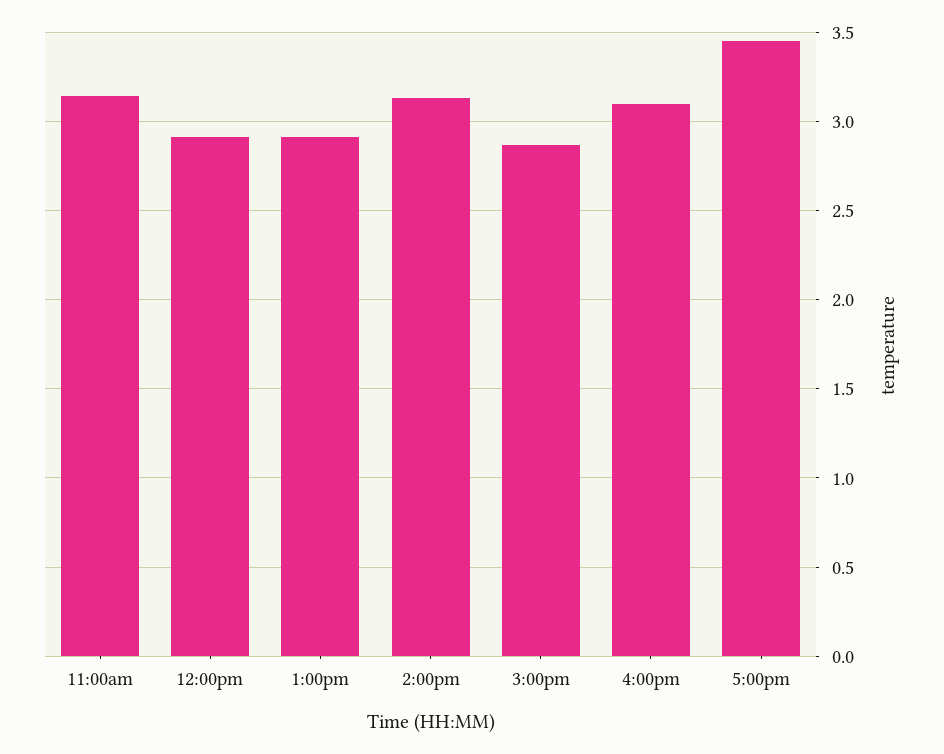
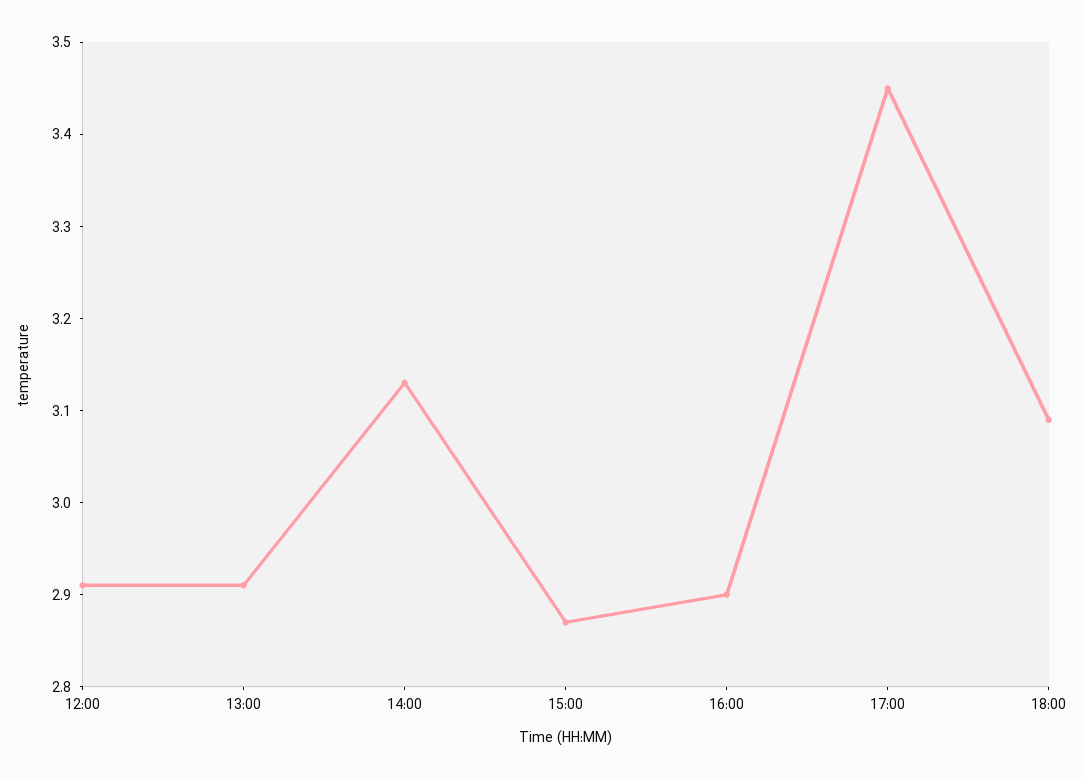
11:00am: 3.15 -> none
4:00pm: 3.1 -> 2.9
18:00: none -> 3.09

